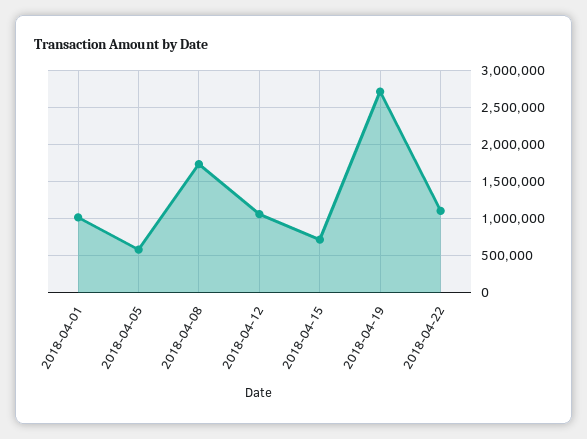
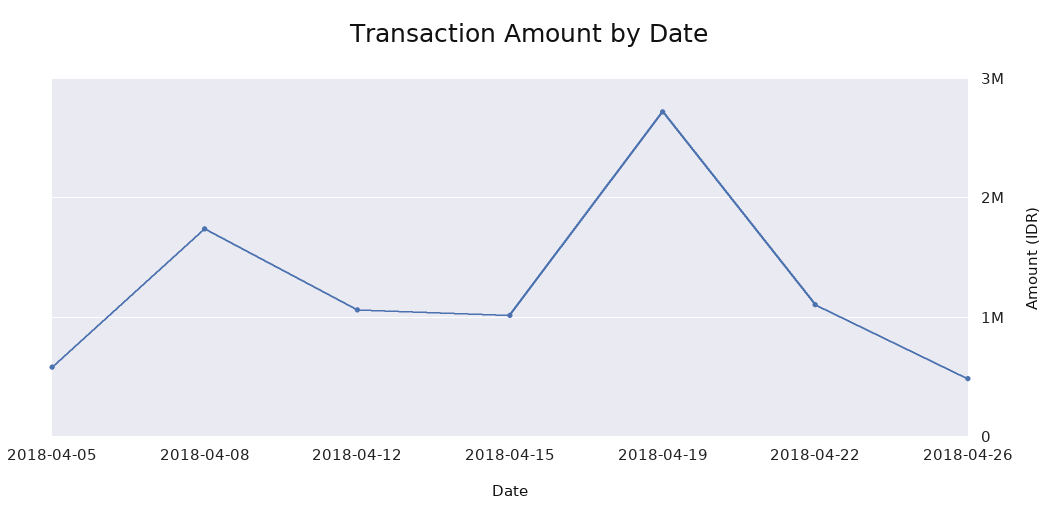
2018-04-01: 1000000 -> none
2018-04-15: 700000 -> 1000000
2018-04-26: none -> 500000

